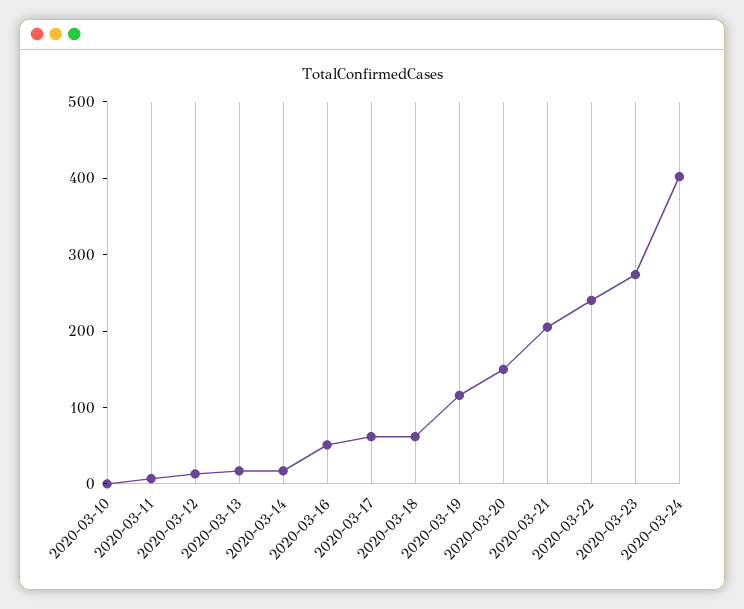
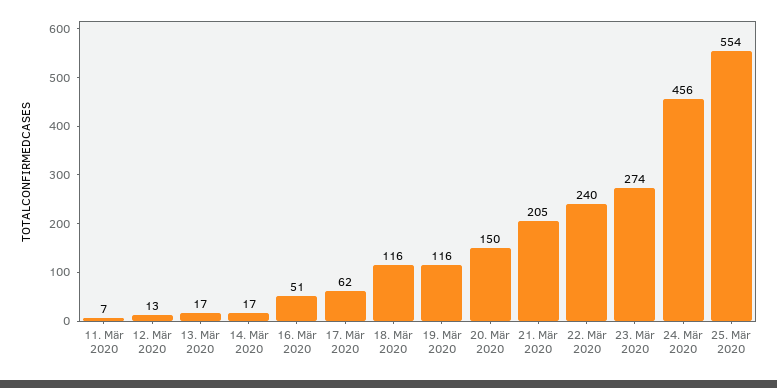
2020-03-10: 0 -> none
2020-03-18: 60 -> 116
2020-03-24: 400 -> 456
25. Mär 2020: none -> 554

